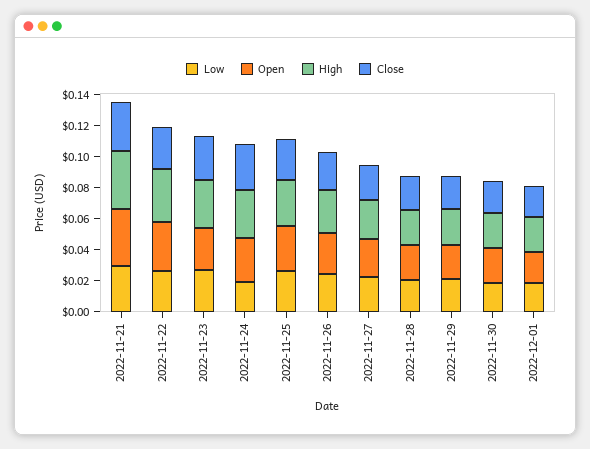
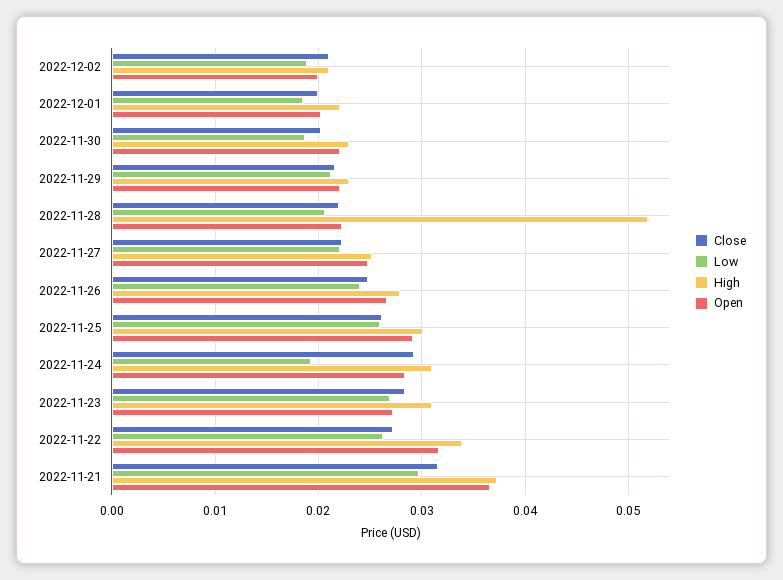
High, 2022-11-28: 0.02 -> 0.052
Close, 2022-12-02: none -> 0.021
Low, 2022-12-02: none -> 0.019
High, 2022-12-02: none -> 0.021
Open, 2022-12-02: none -> 0.02

